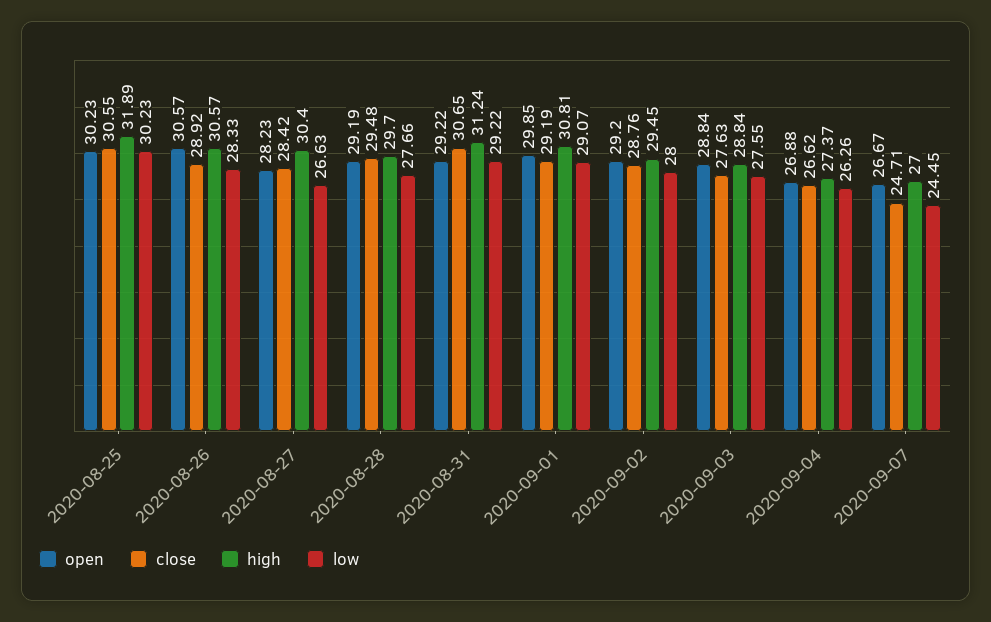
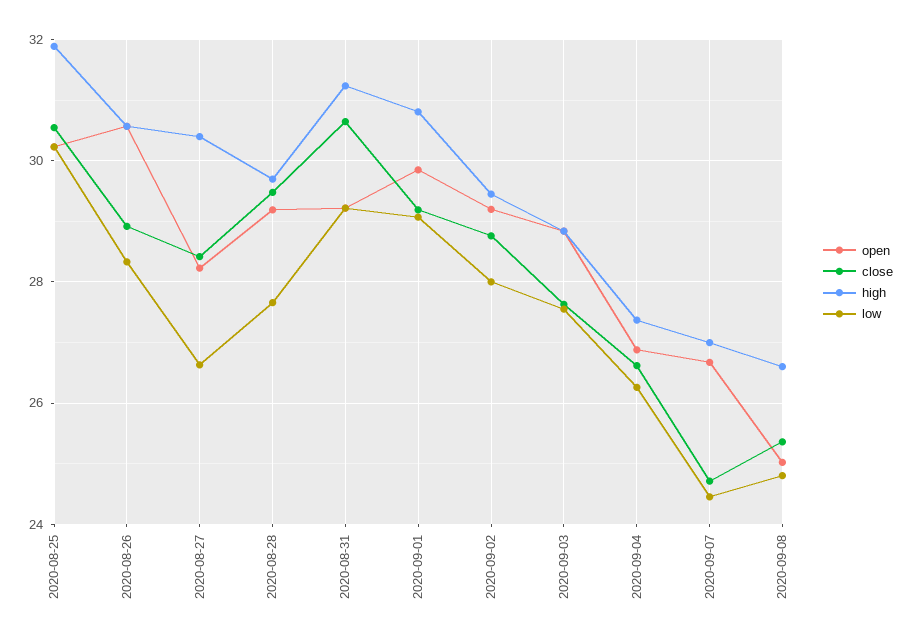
open, 2020-09-08: none -> 25
close, 2020-09-08: none -> 25.4
high, 2020-09-08: none -> 26.6
low, 2020-09-08: none -> 24.8

